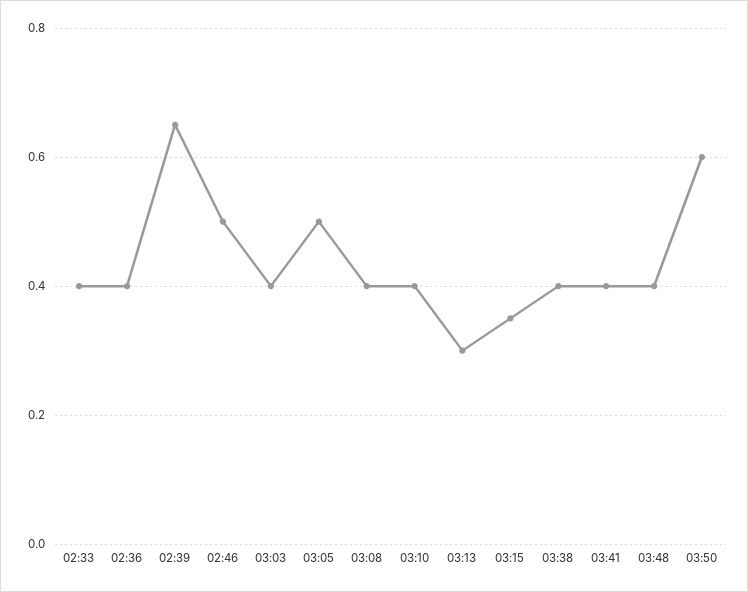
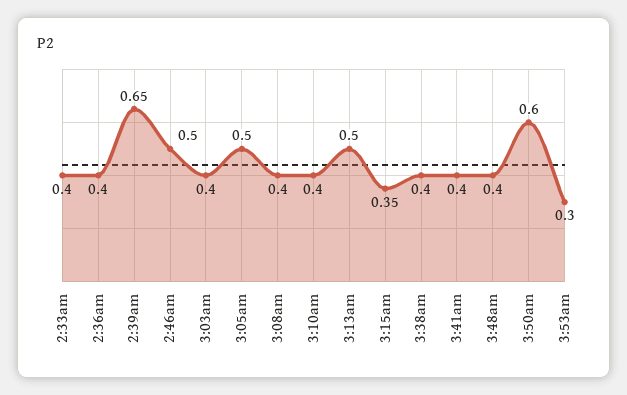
03:13: 0.3 -> 0.5
3:53am: none -> 0.3

